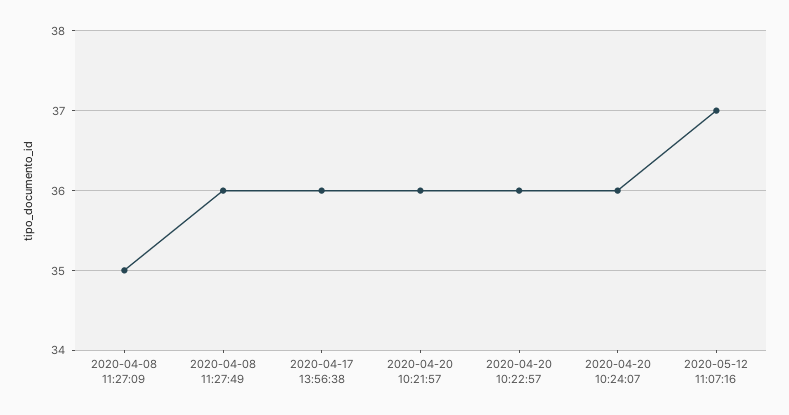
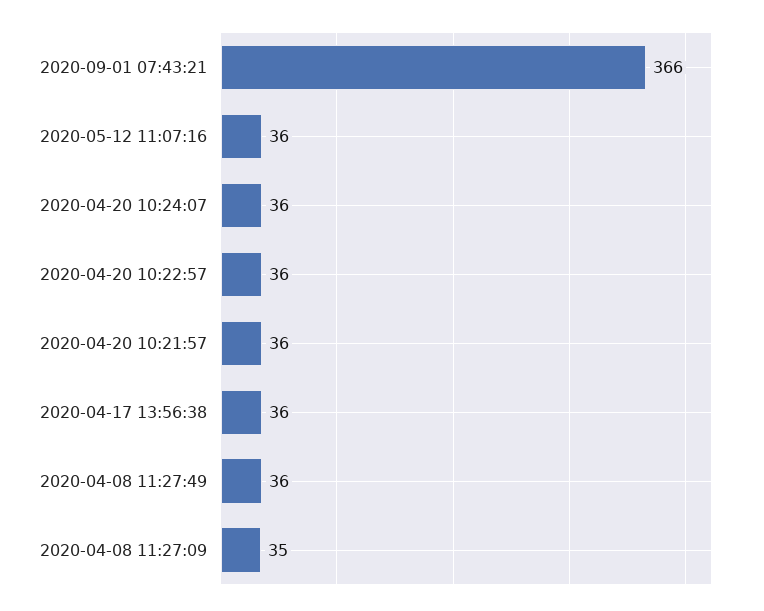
2020-05-12 11:07:16: 37 -> 36
2020-09-01 07:43:21: none -> 366

